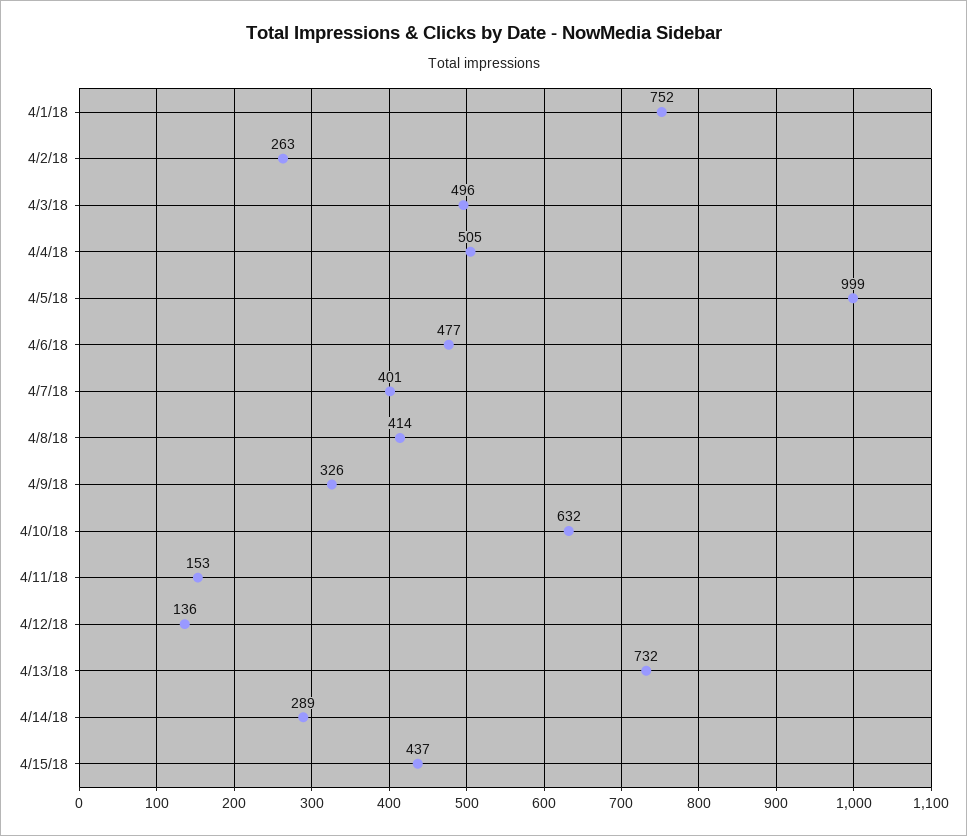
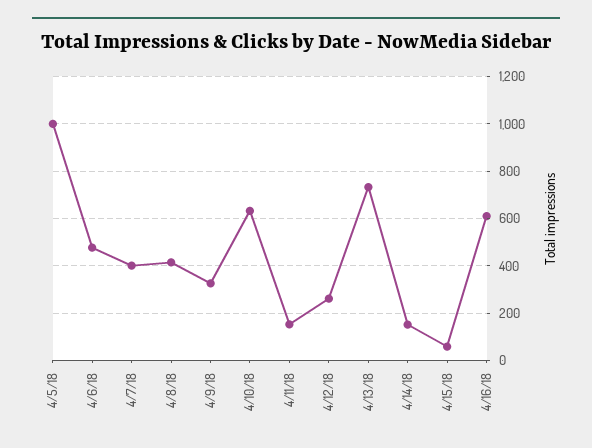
4/1/18: 752 -> none
4/2/18: 263 -> none
4/3/18: 496 -> none
4/4/18: 505 -> none
4/12/18: 136 -> 250
4/14/18: 289 -> 150
4/15/18: 437 -> 50
4/16/18: none -> 600

